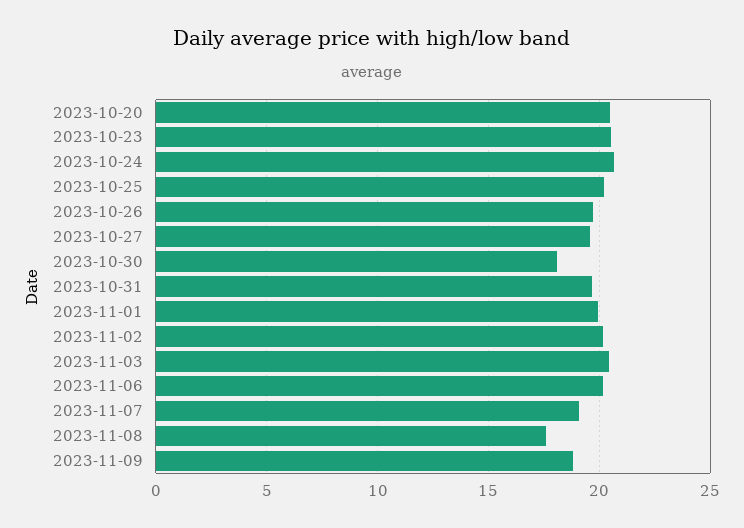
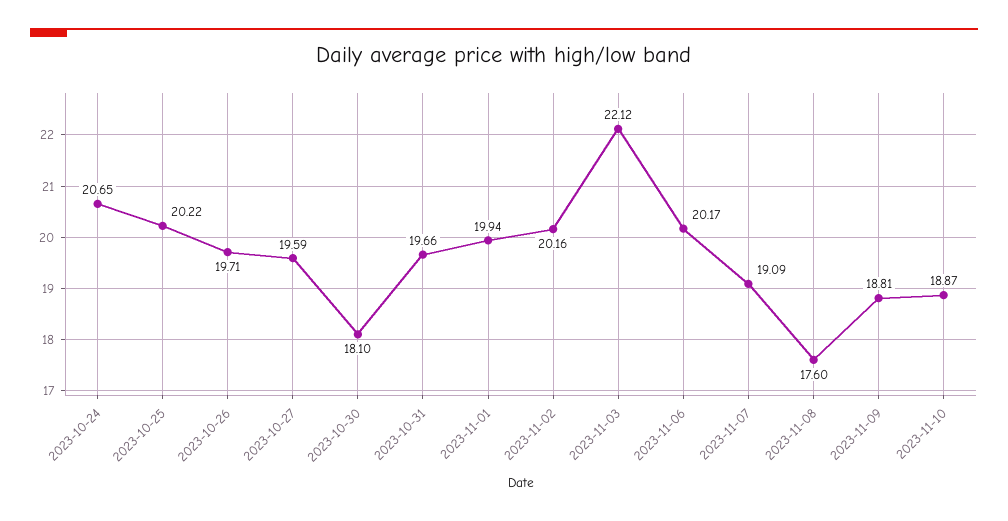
2023-10-20: 20.5 -> none
2023-10-23: 20.5 -> none
2023-11-03: 20.5 -> 22.12
2023-11-10: none -> 18.87

